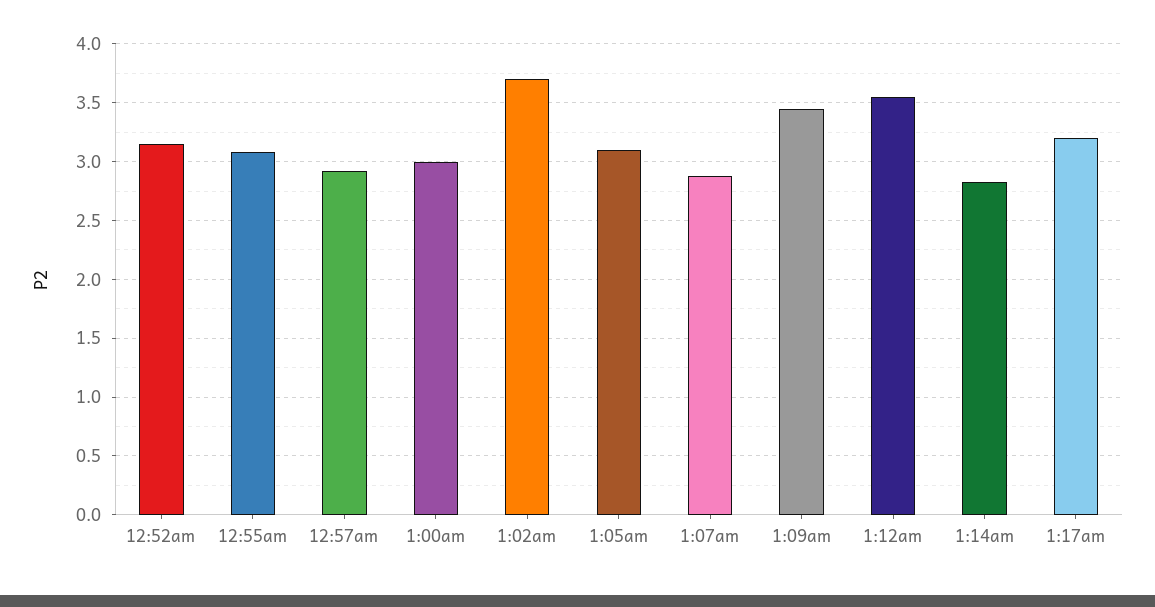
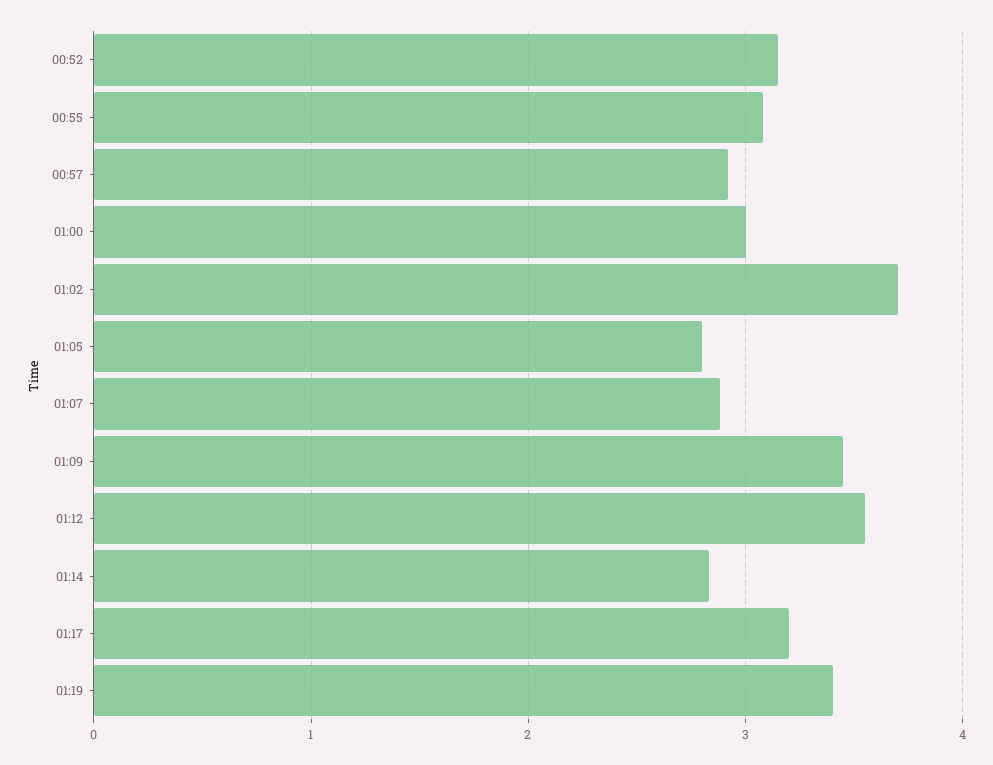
1:05am: 3.1 -> 2.8
01:19: none -> 3.4

